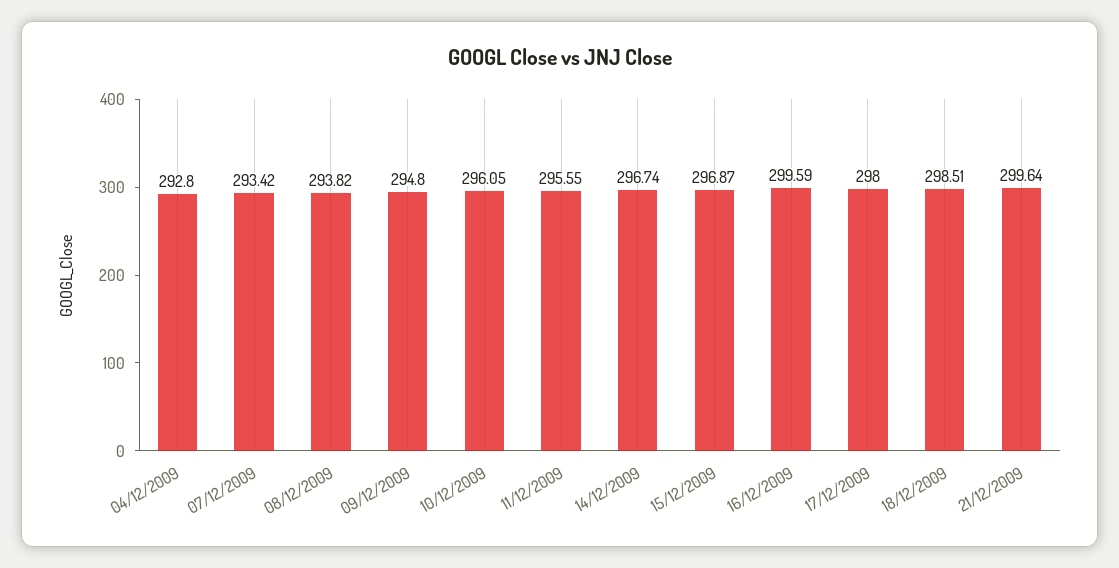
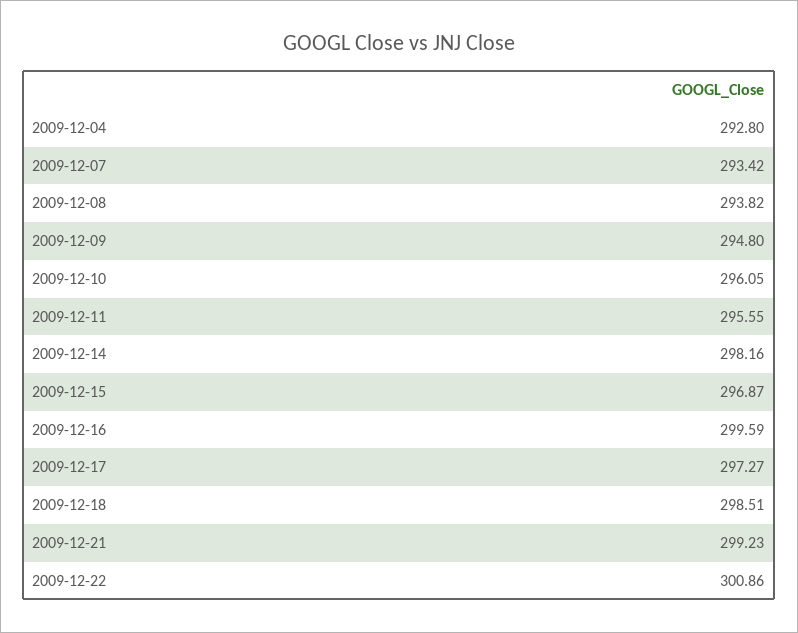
14/12/2009: 296.74 -> 298.16
17/12/2009: 298 -> 297.27
21/12/2009: 299.64 -> 299.23
2009-12-22: none -> 300.86

